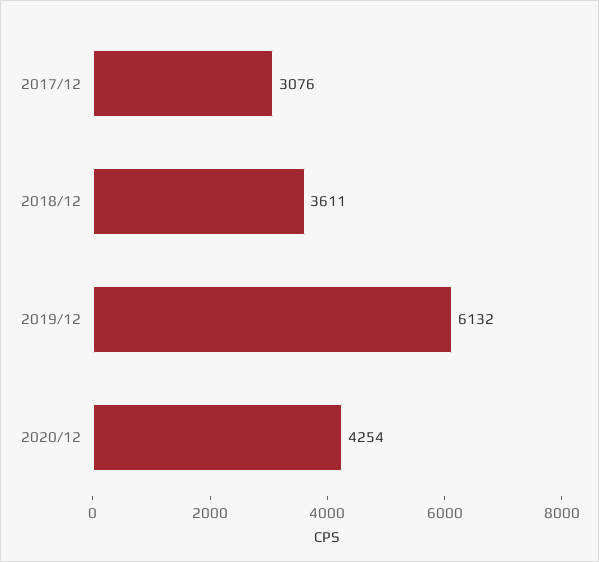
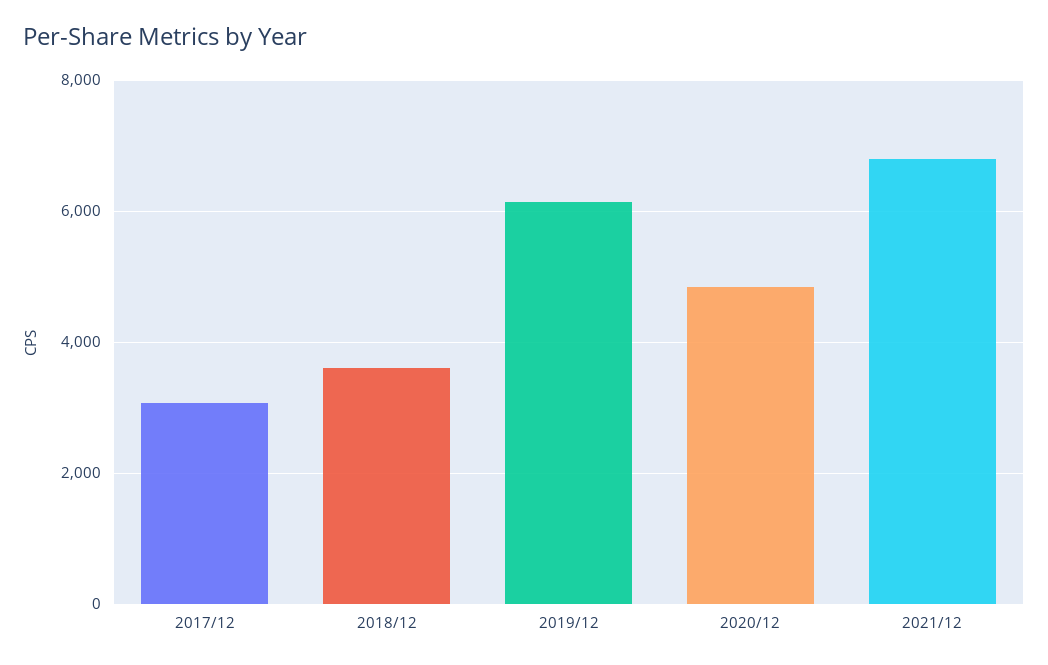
2020/12: 4254 -> 4800
2021/12: none -> 6800

